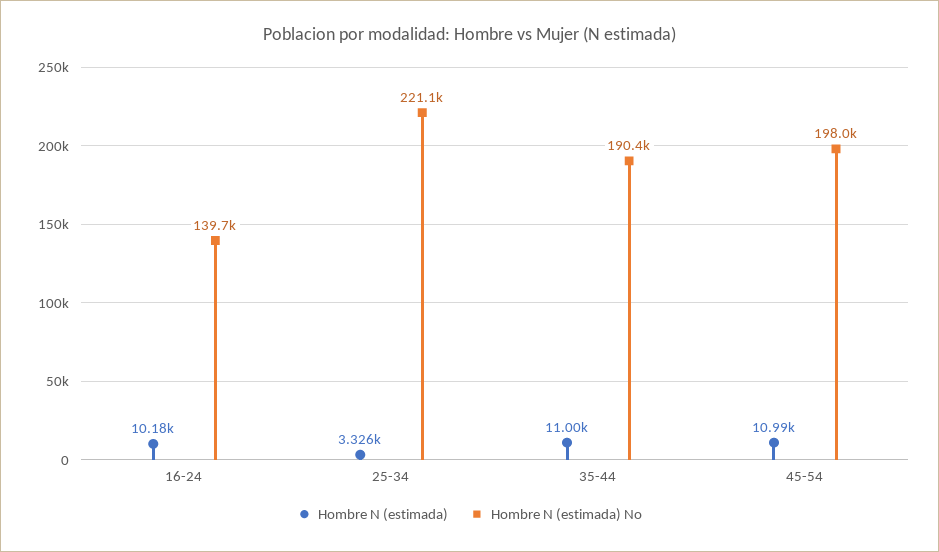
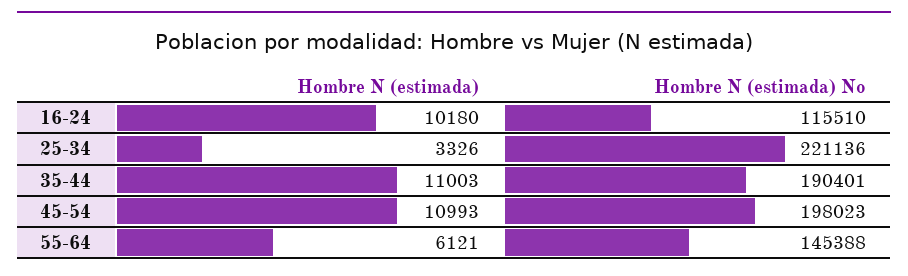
Hombre N (estimada) No, 16-24: 139700 -> 115510
Hombre N (estimada), 55-64: none -> 6121
Hombre N (estimada) No, 55-64: none -> 145388

